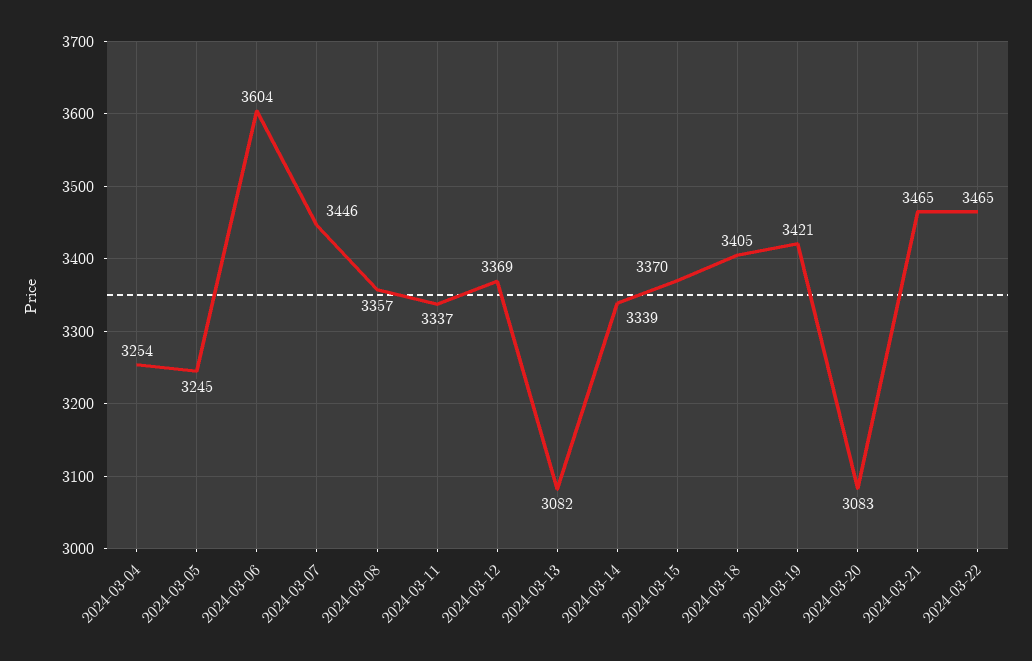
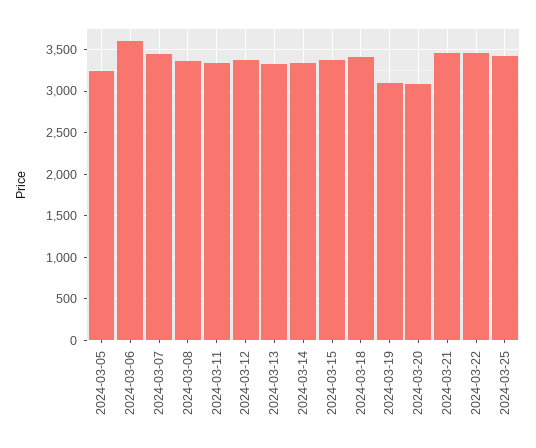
2024-03-04: 3254 -> none
2024-03-13: 3082 -> 3300
2024-03-19: 3421 -> 3100
2024-03-25: none -> 3400

